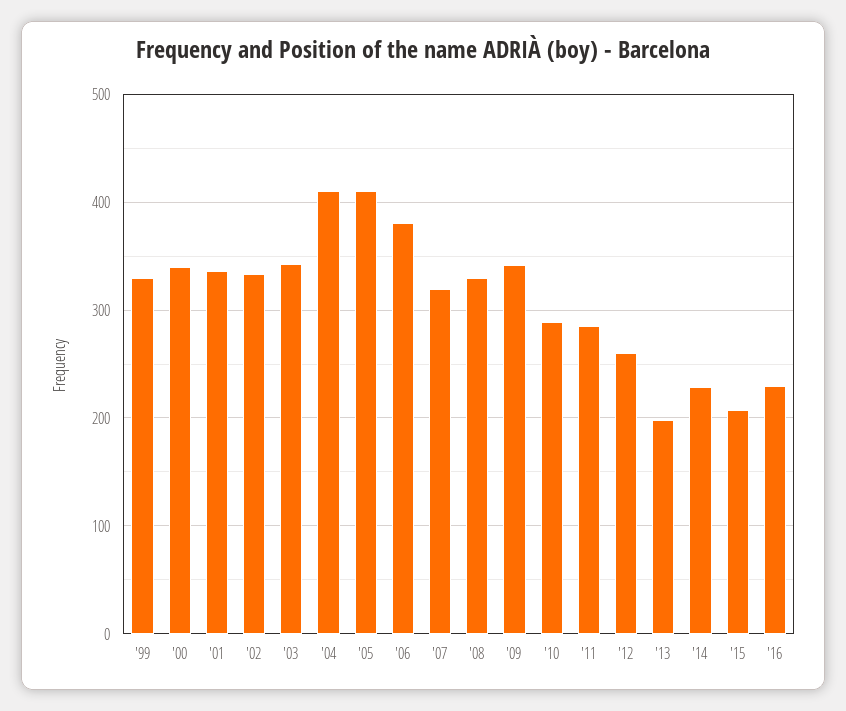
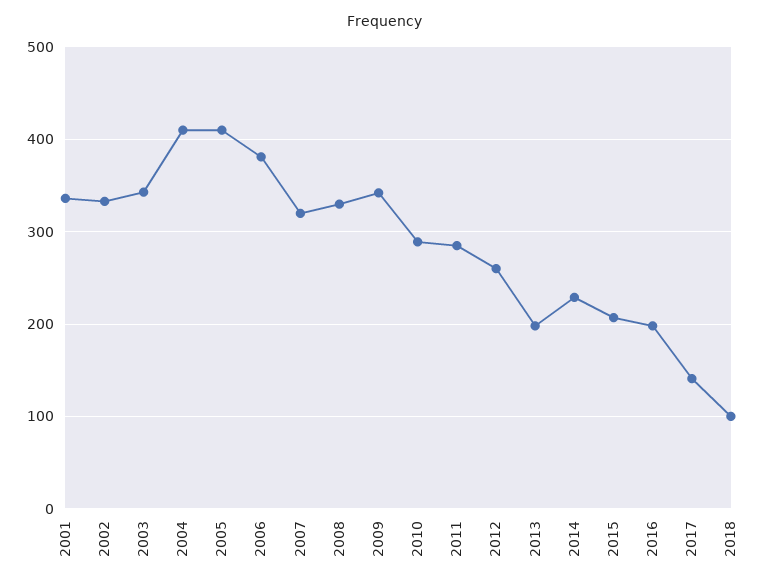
'99: 330 -> none
'00: 340 -> none
'16: 230 -> 200
2017: none -> 140
2018: none -> 100

